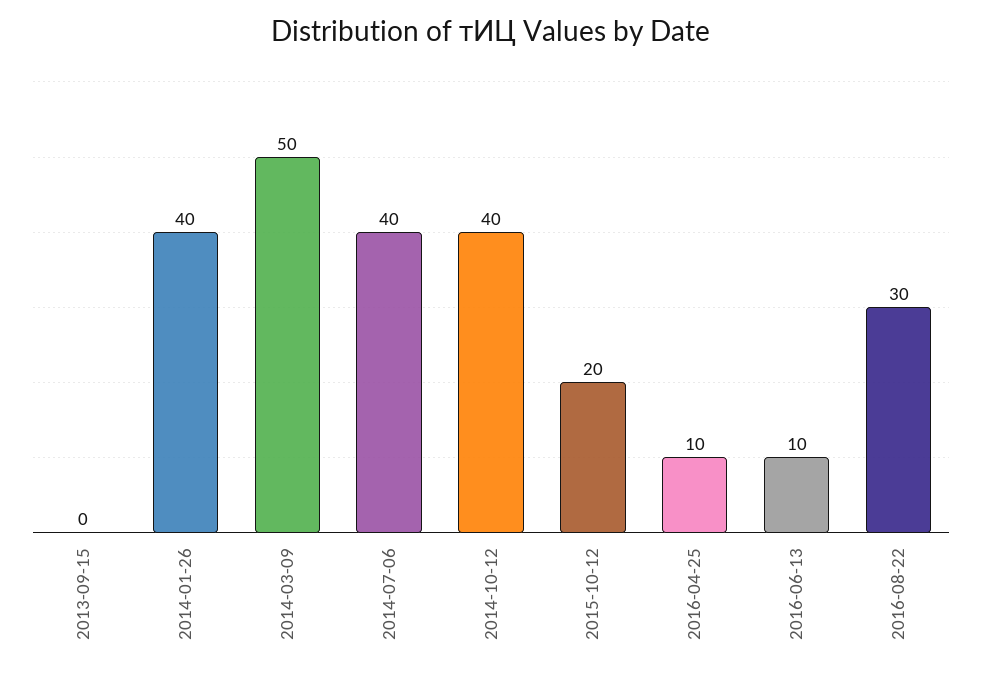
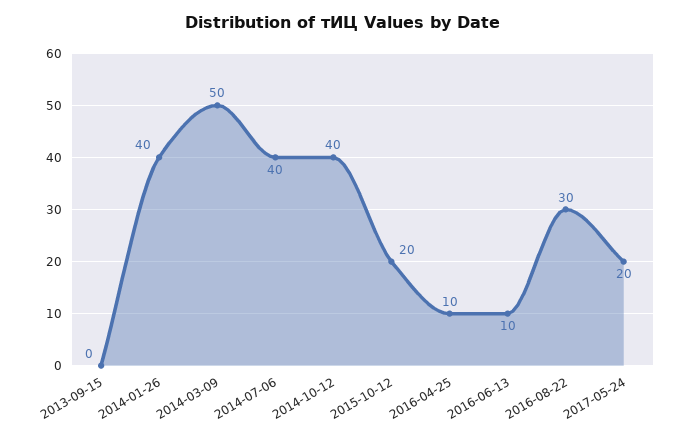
2017-05-24: none -> 20

